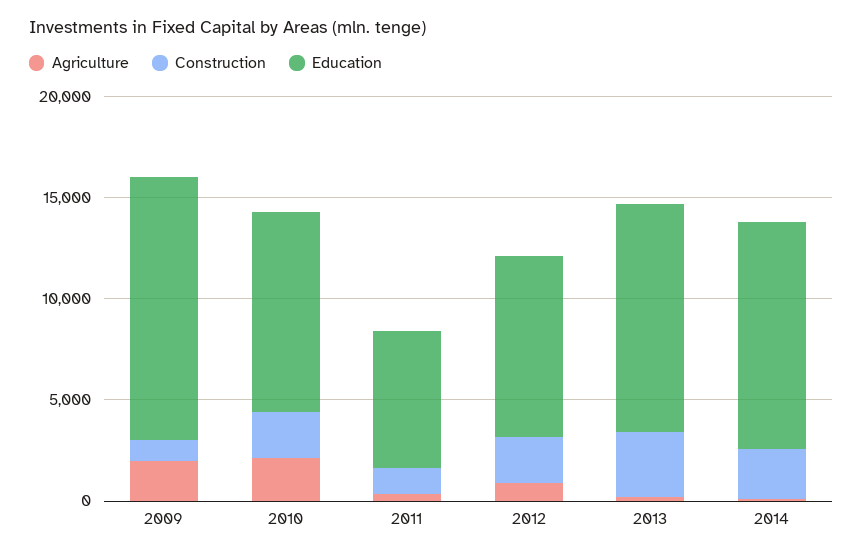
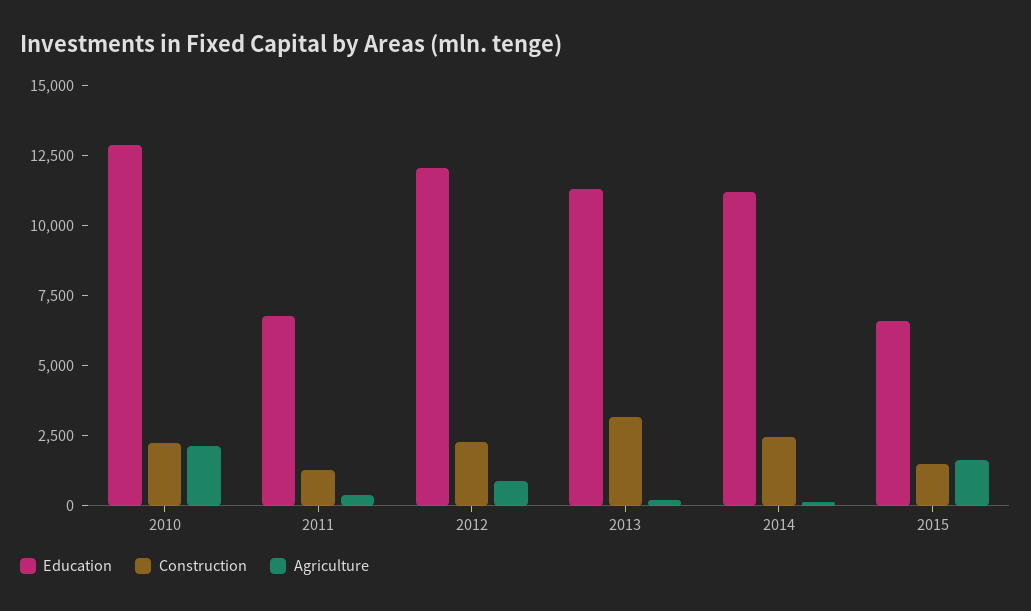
Agriculture, 2009: 2000 -> none
Construction, 2009: 1000 -> none
Education, 2009: 13000 -> none
Education, 2010: 10000 -> 13000
Education, 2012: 9000 -> 12000
Education, 2015: none -> 6500
Construction, 2015: none -> 1500
Agriculture, 2015: none -> 1500

